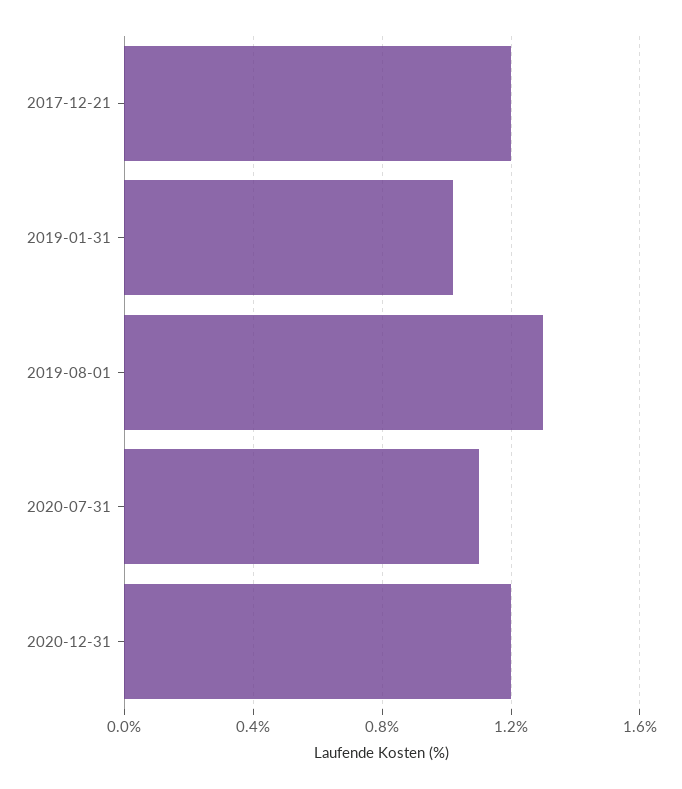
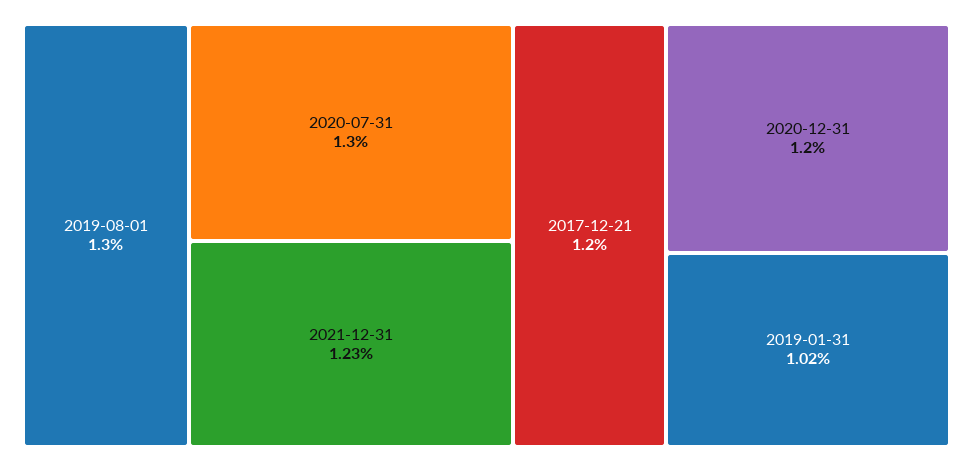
2020-07-31: 1.1 -> 1.3
2021-12-31: none -> 1.23

